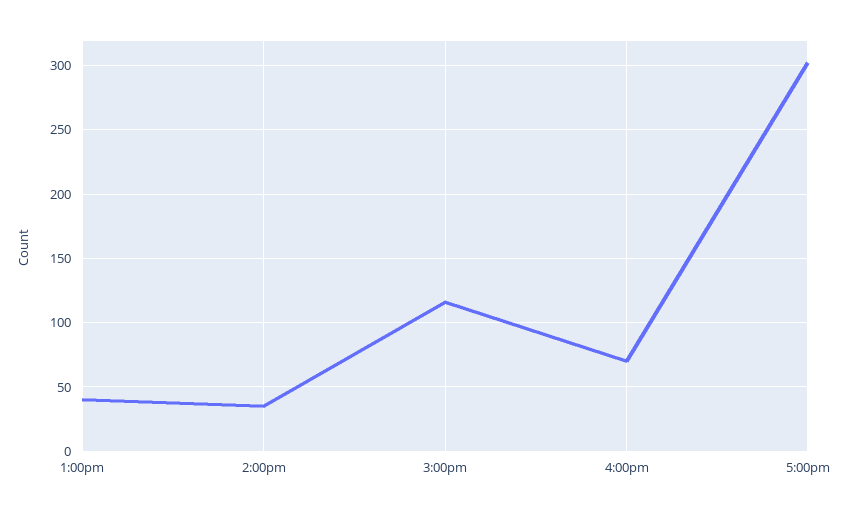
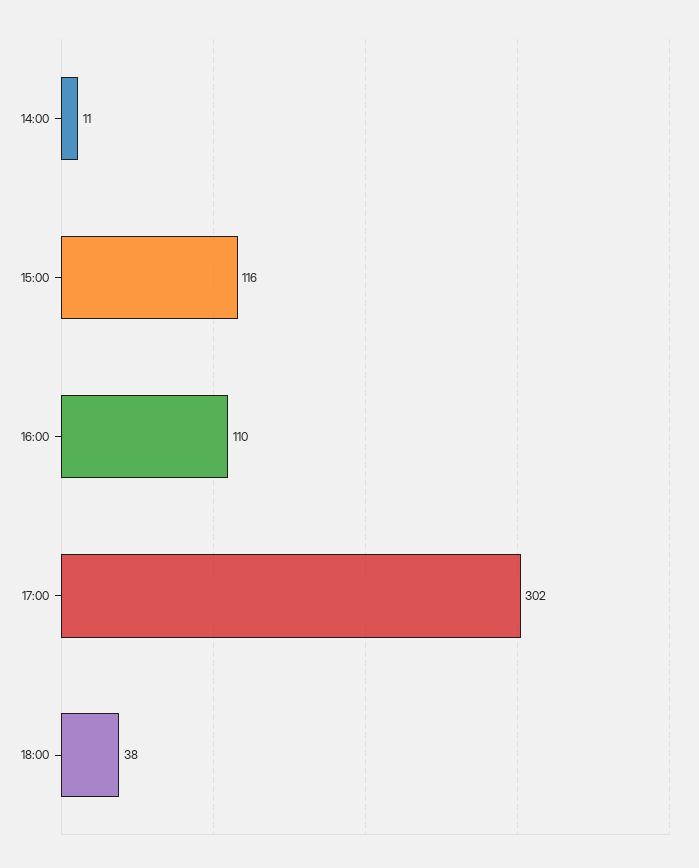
1:00pm: 40 -> none
2:00pm: 35 -> 11
4:00pm: 70 -> 110
18:00: none -> 38

